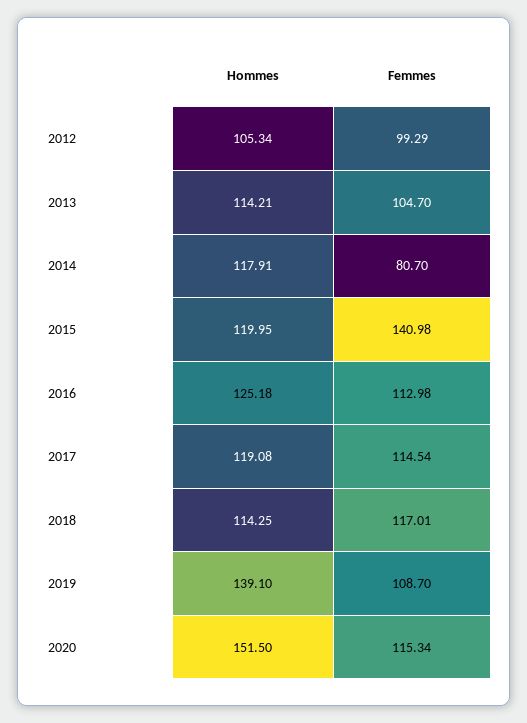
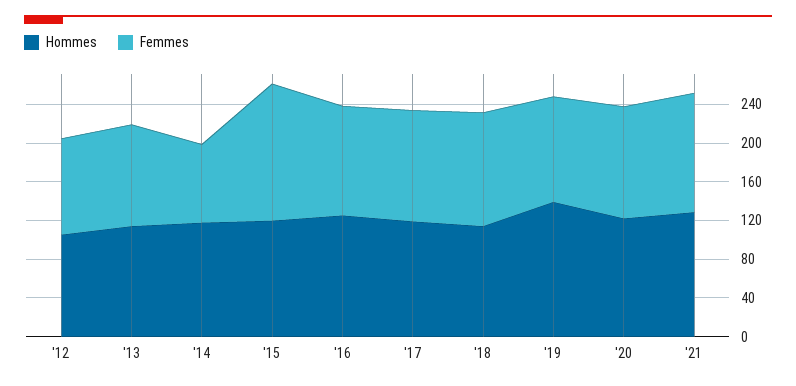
Hommes, 2020: 151.5 -> 120
Hommes, '21: none -> 130
Femmes, '21: none -> 120

